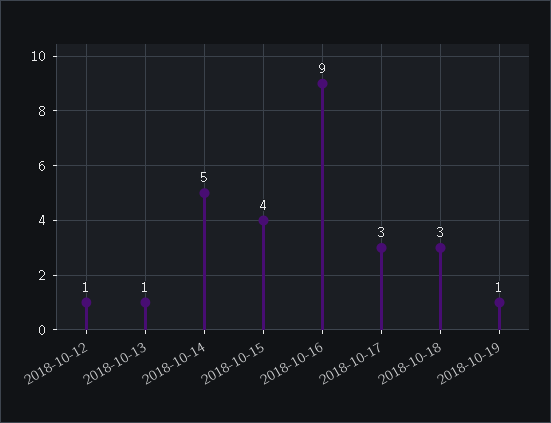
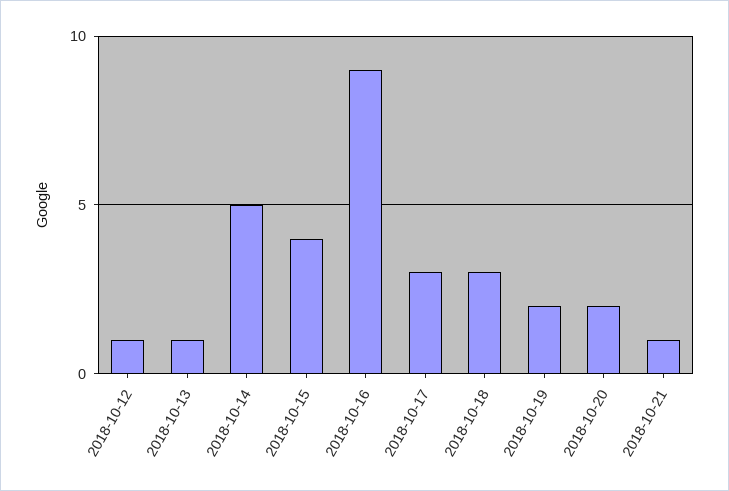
2018-10-19: 1 -> 2
2018-10-20: none -> 2
2018-10-21: none -> 1

